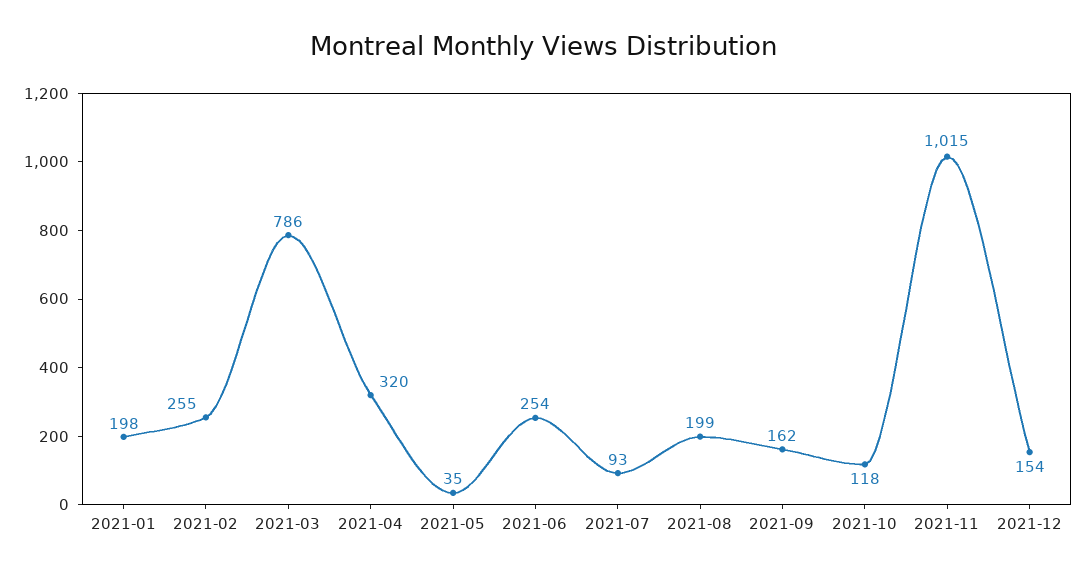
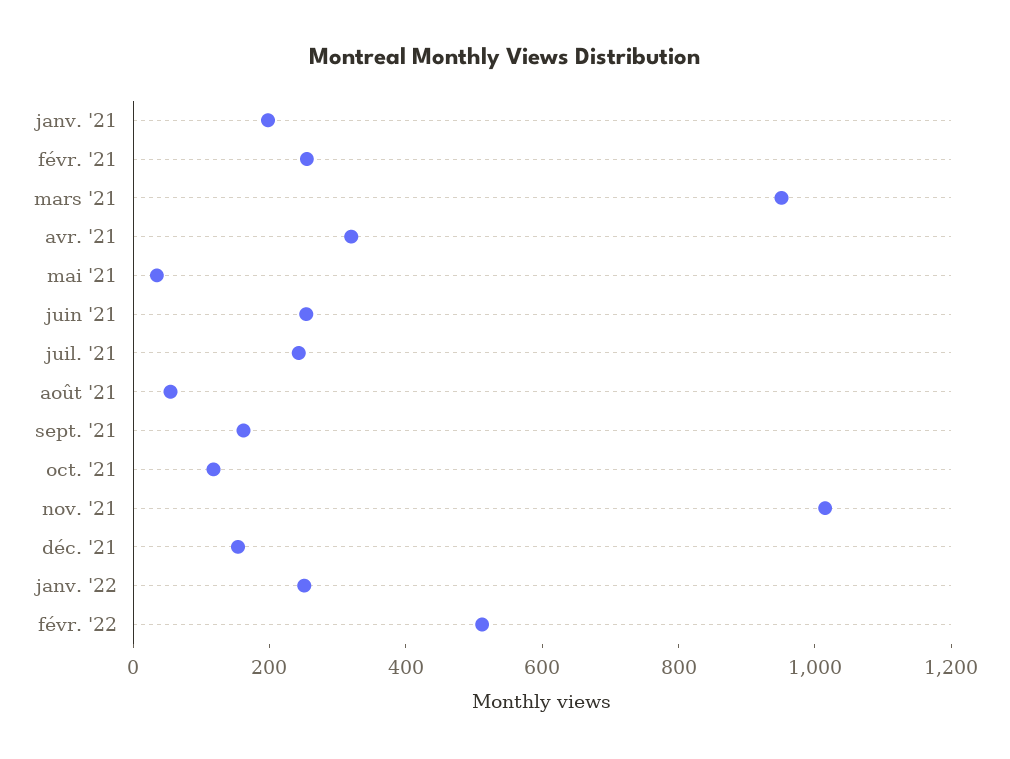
2021-03: 786 -> 950
2021-07: 93 -> 250
2021-08: 199 -> 50
janv. '22: none -> 250
févr. '22: none -> 500

